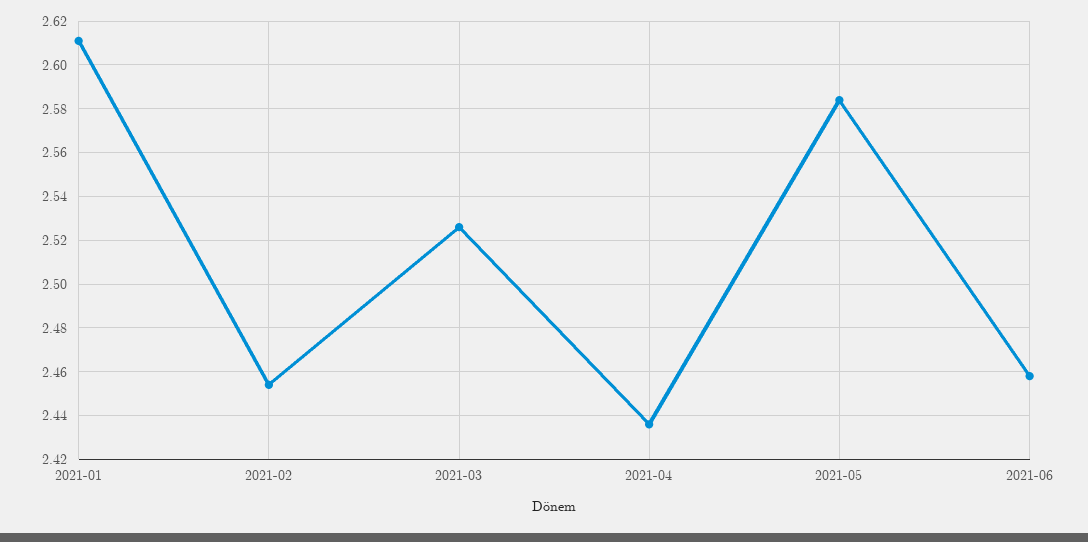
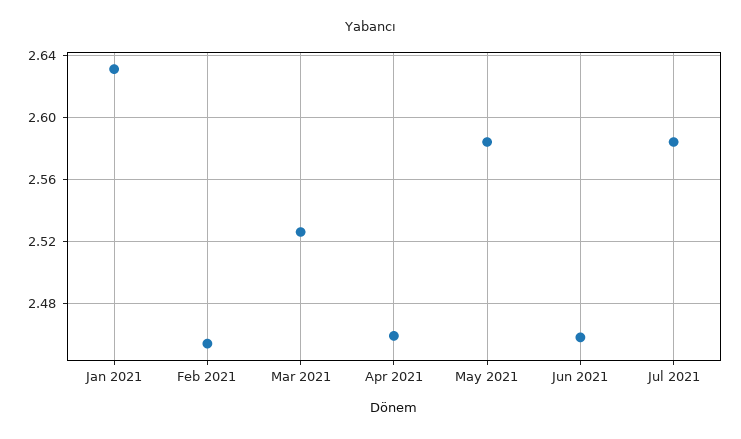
2021-01: 2.61 -> 2.63
2021-04: 2.435 -> 2.46
Jul 2021: none -> 2.585

